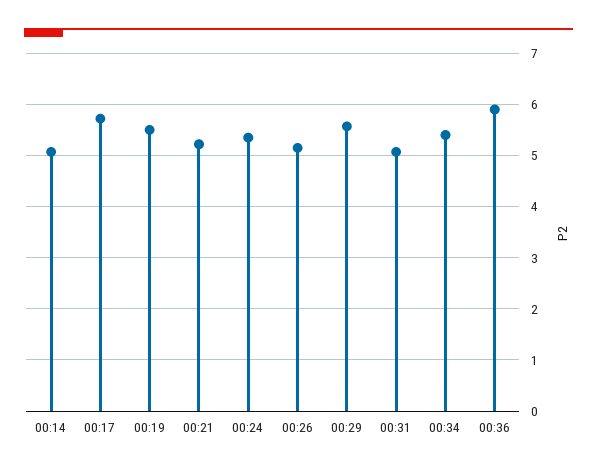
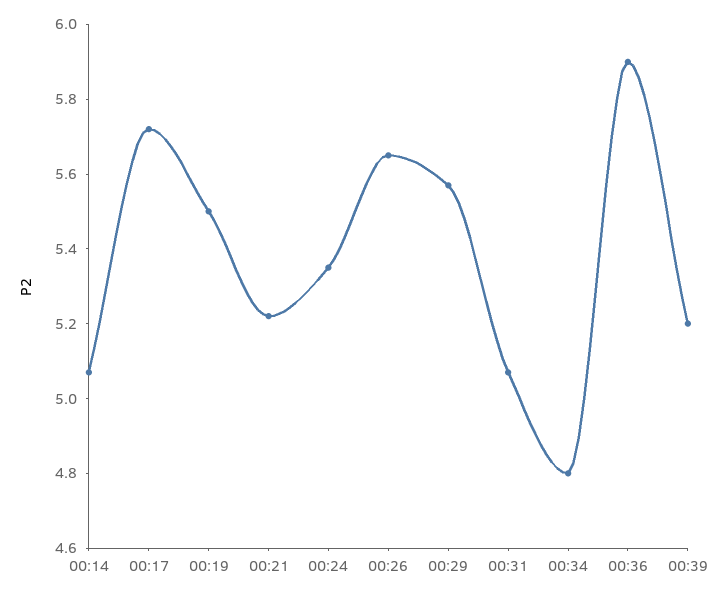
00:26: 5.2 -> 5.65
00:34: 5.4 -> 4.8
00:39: none -> 5.2

